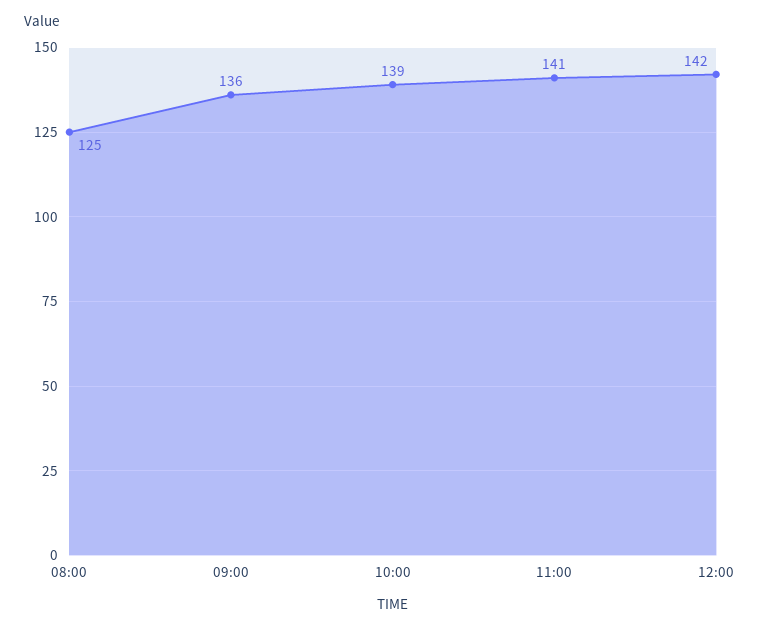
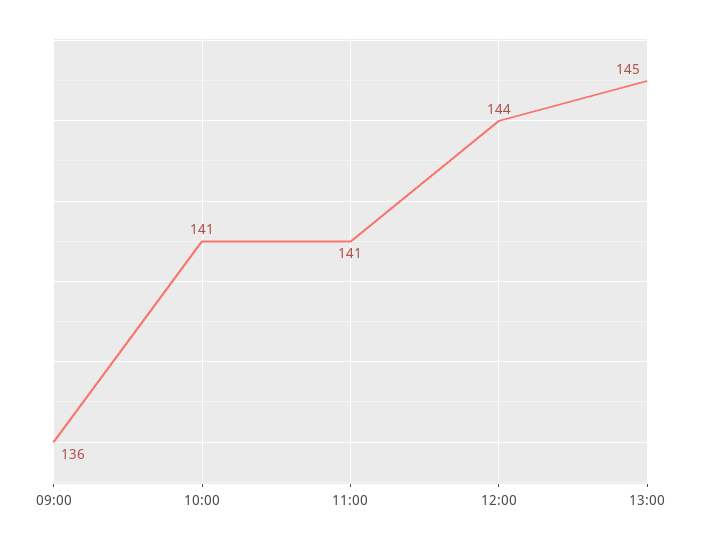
08:00: 125 -> none
10:00: 139 -> 141
12:00: 142 -> 144
13:00: none -> 145

